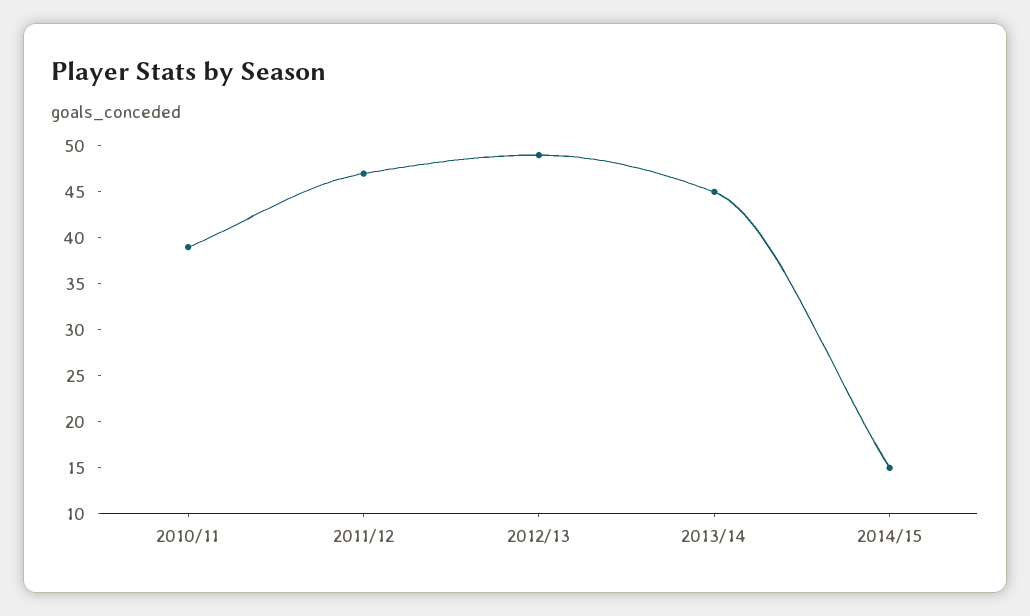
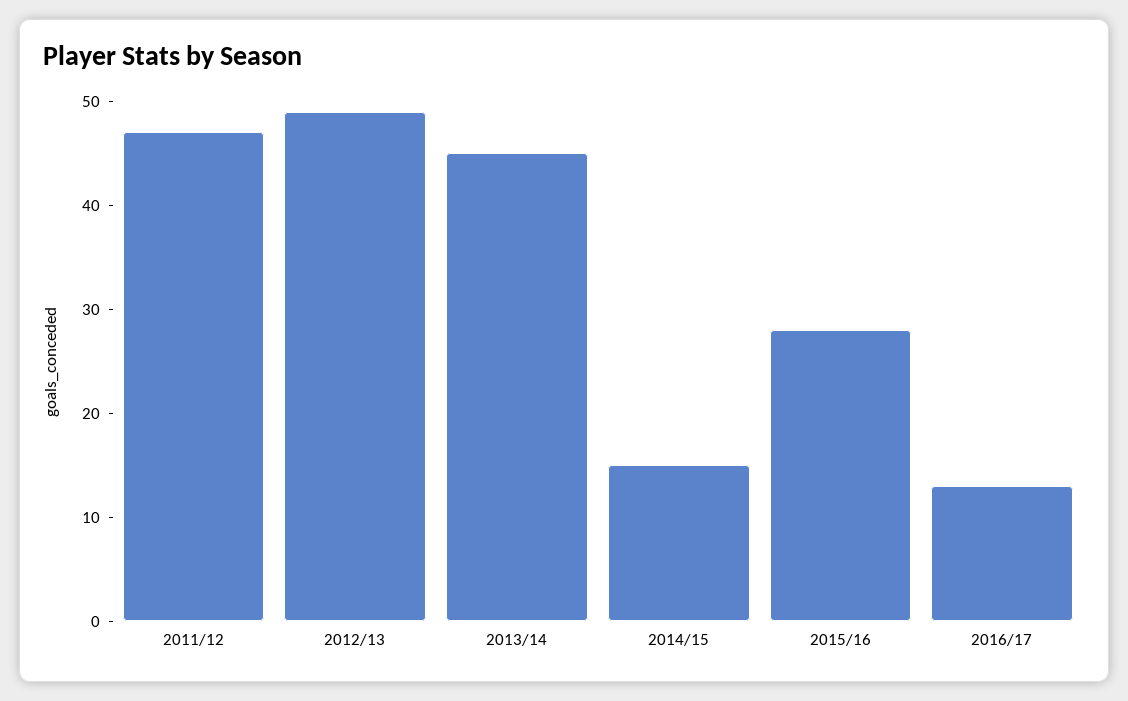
2010/11: 39 -> none
2015/16: none -> 28
2016/17: none -> 13

